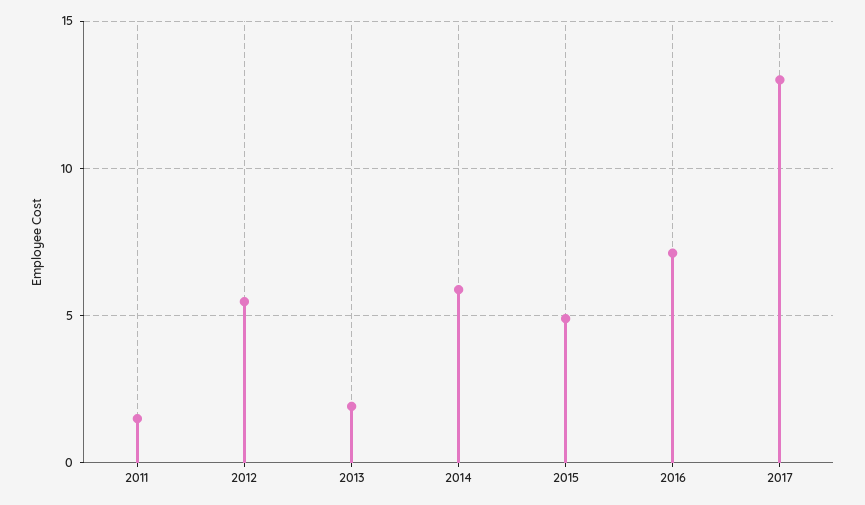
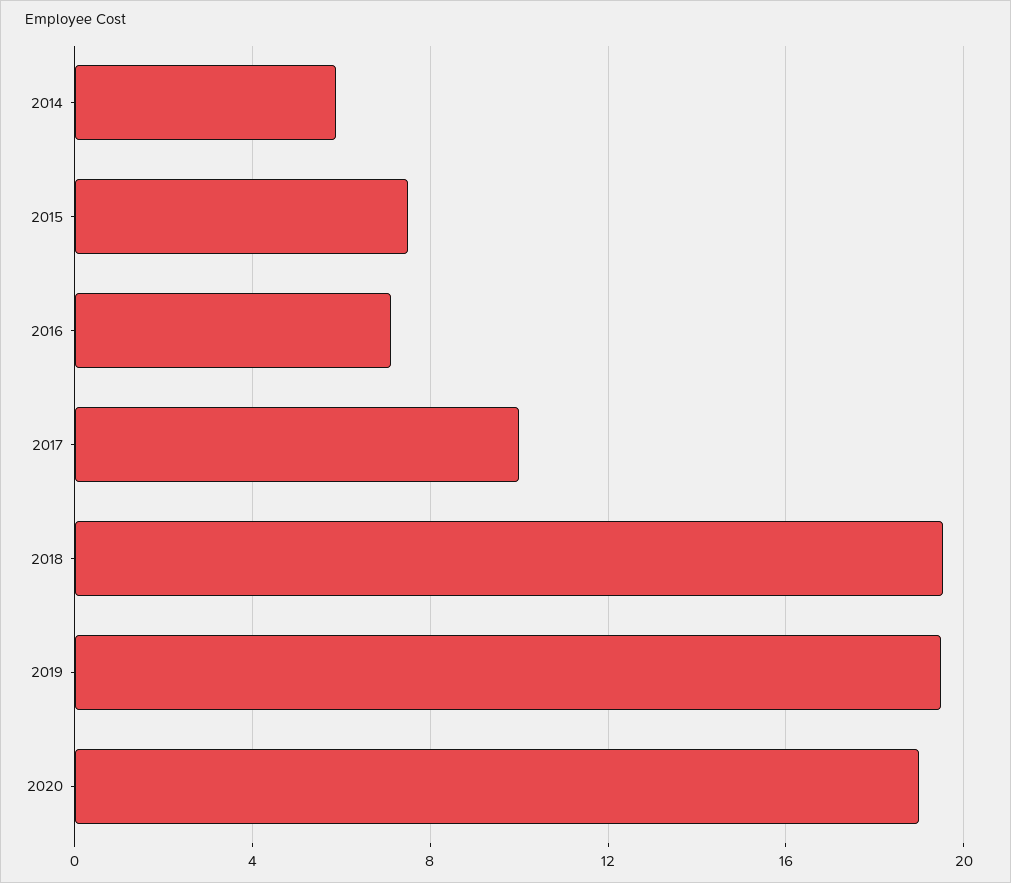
2011: 1.5 -> none
2012: 5.5 -> none
2013: 2 -> none
2015: 5 -> 7.5
2017: 13 -> 10
2018: none -> 19.5
2019: none -> 19.5
2020: none -> 19

